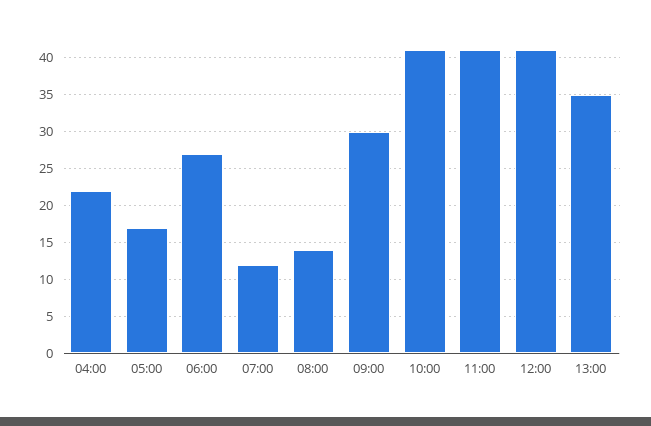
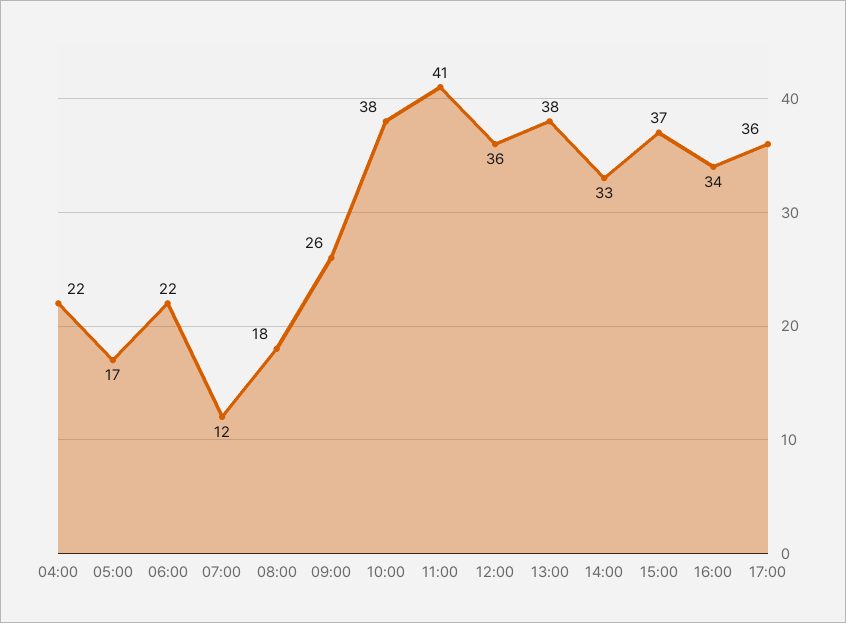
06:00: 27 -> 22
08:00: 14 -> 18
09:00: 30 -> 26
10:00: 41 -> 38
12:00: 41 -> 36
13:00: 35 -> 38
14:00: none -> 33
15:00: none -> 37
16:00: none -> 34
17:00: none -> 36

